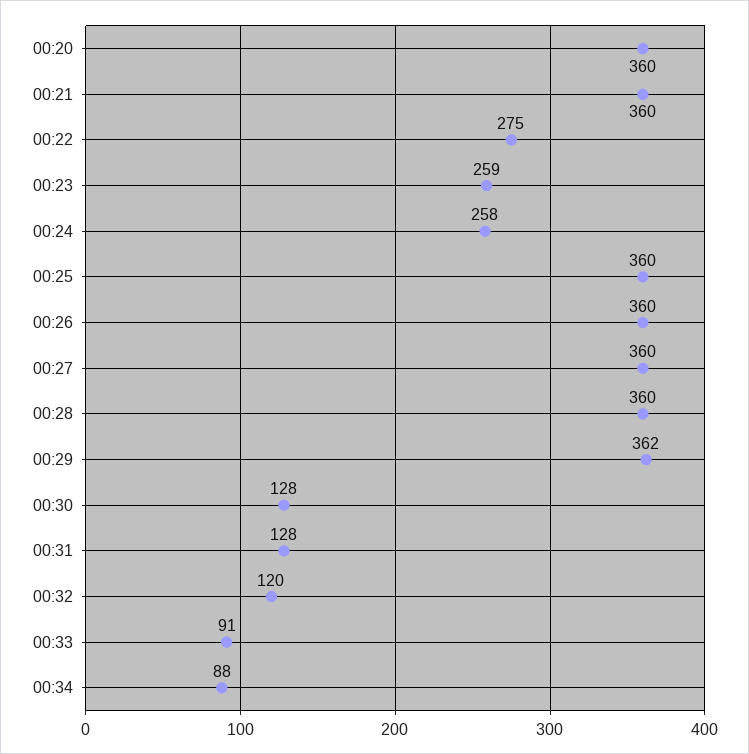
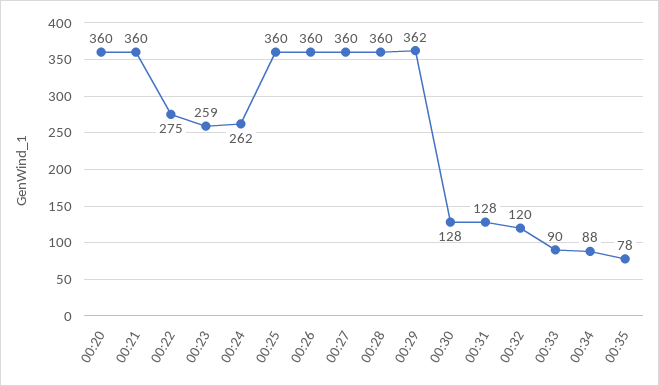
00:24: 258 -> 262
00:33: 91 -> 90
00:35: none -> 78

